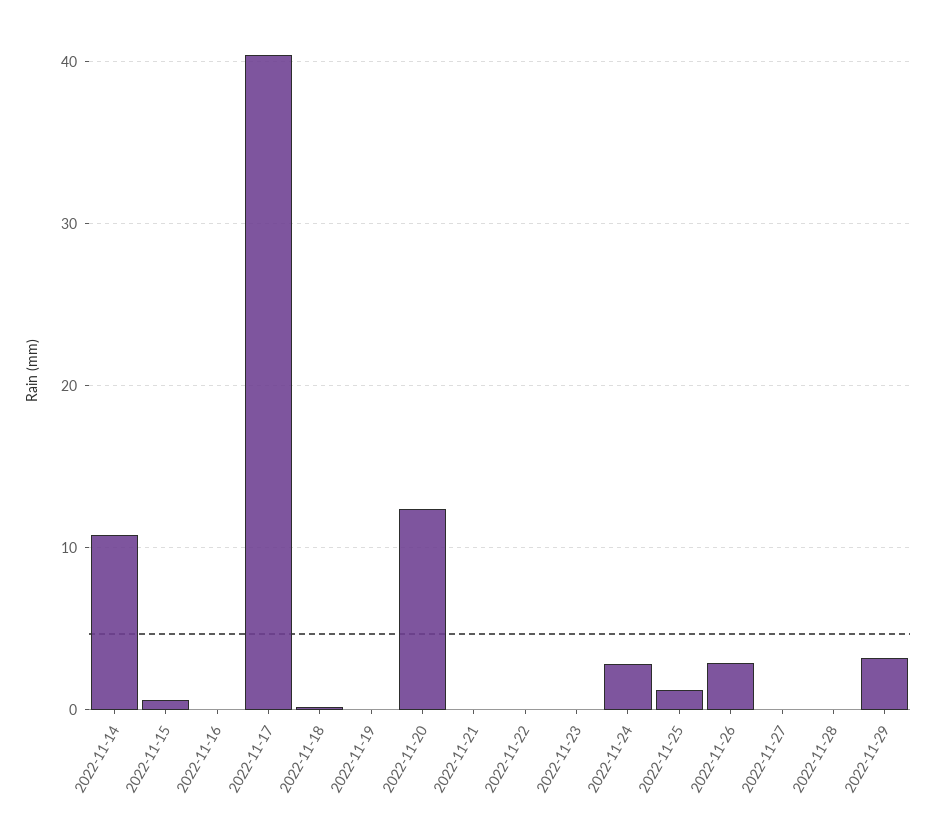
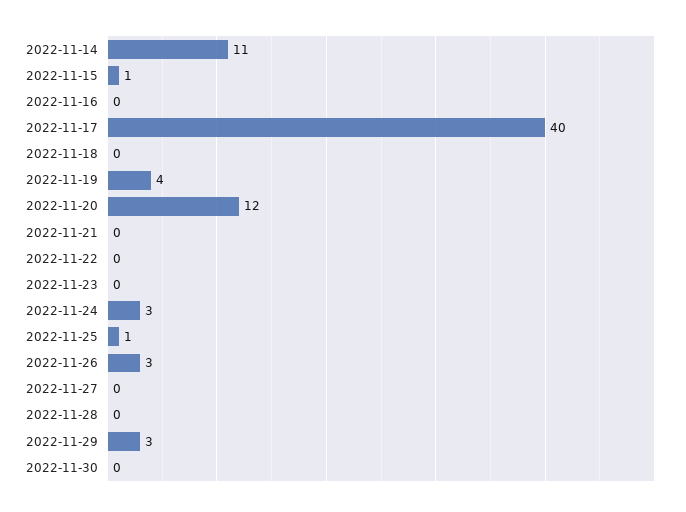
2022-11-19: 0 -> 4
2022-11-30: none -> 0

